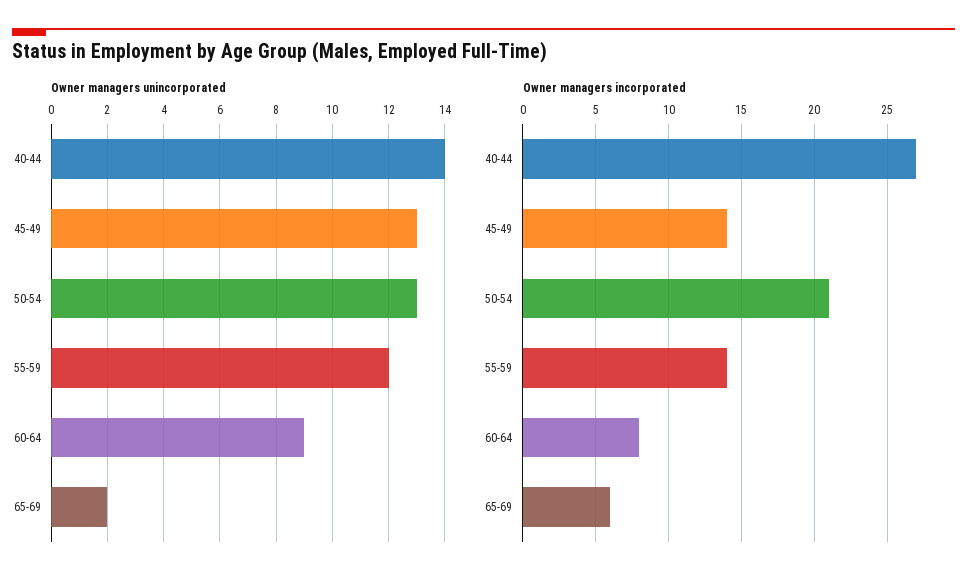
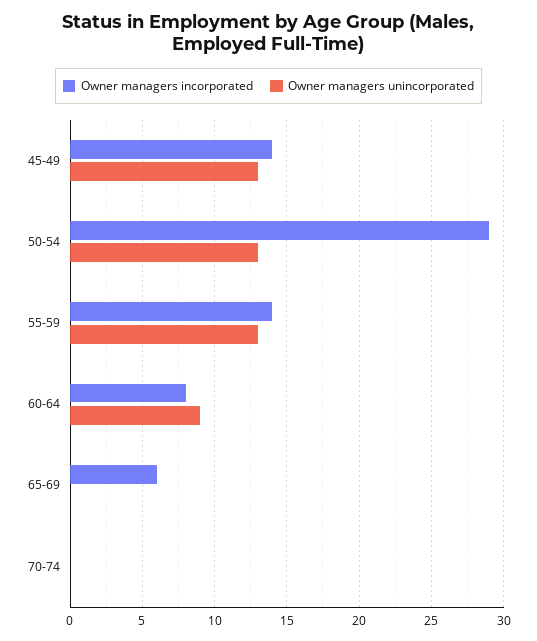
Owner managers unincorporated, 40-44: 14 -> none
Owner managers unincorporated, 55-59: 12 -> 13
Owner managers unincorporated, 65-69: 2 -> 0
Owner managers incorporated, 40-44: 27 -> none
Owner managers incorporated, 50-54: 21 -> 29
Owner managers incorporated, 70-74: none -> 0
Owner managers unincorporated, 70-74: none -> 0

